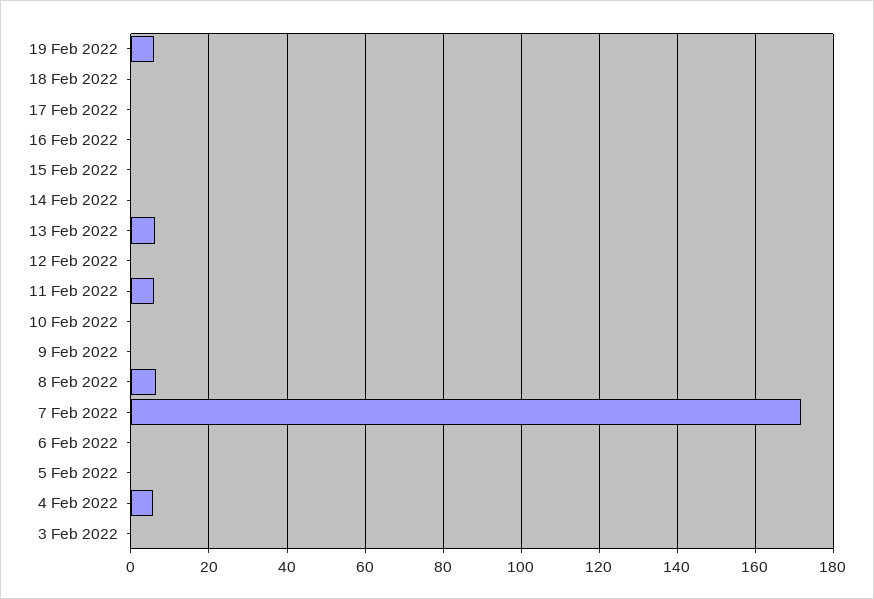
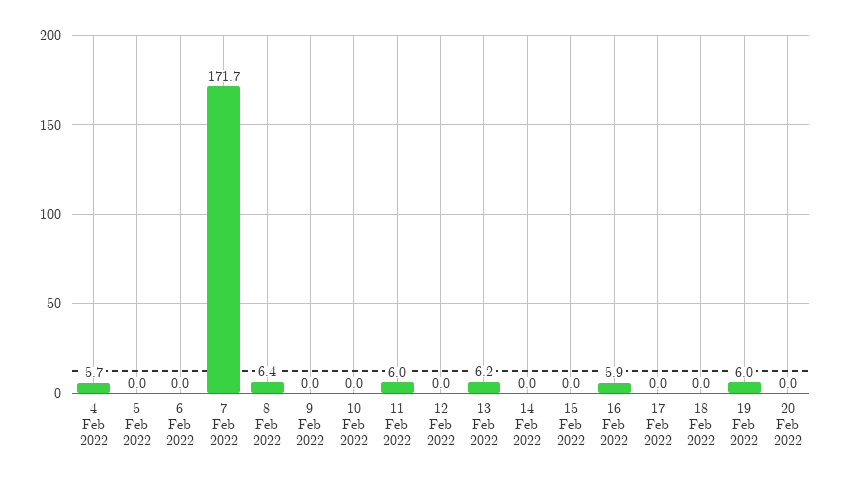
16 Feb 2022: 0 -> 5.9
3 Feb 2022: 0 -> none
20 Feb 2022: none -> 0

